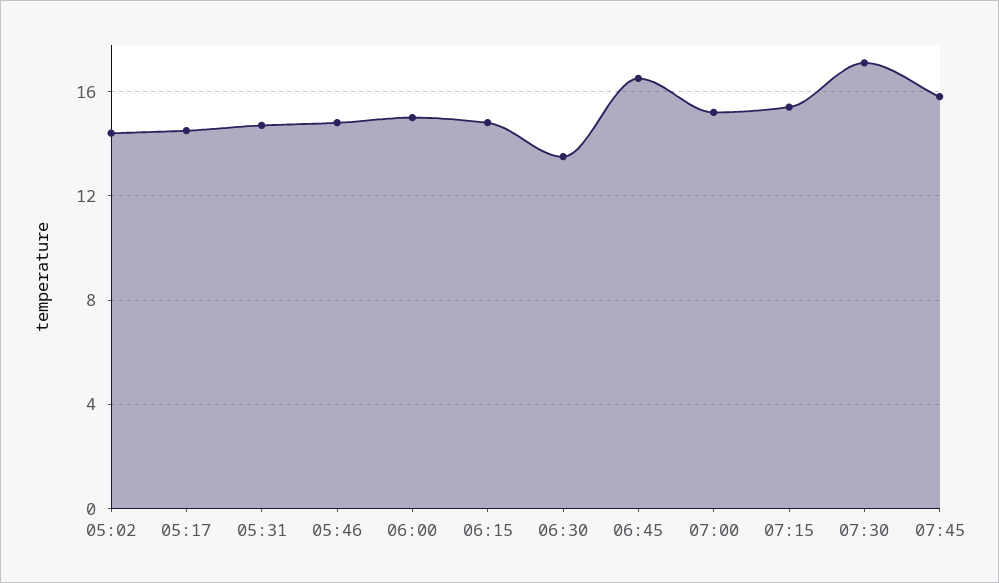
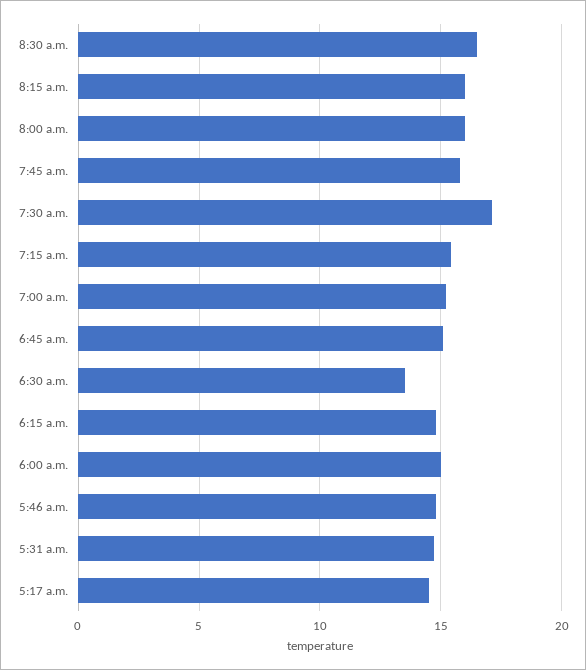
05:02: 14.5 -> none
06:45: 16.5 -> 15
8:30 a.m.: none -> 16.5
8:15 a.m.: none -> 16
8:00 a.m.: none -> 16

